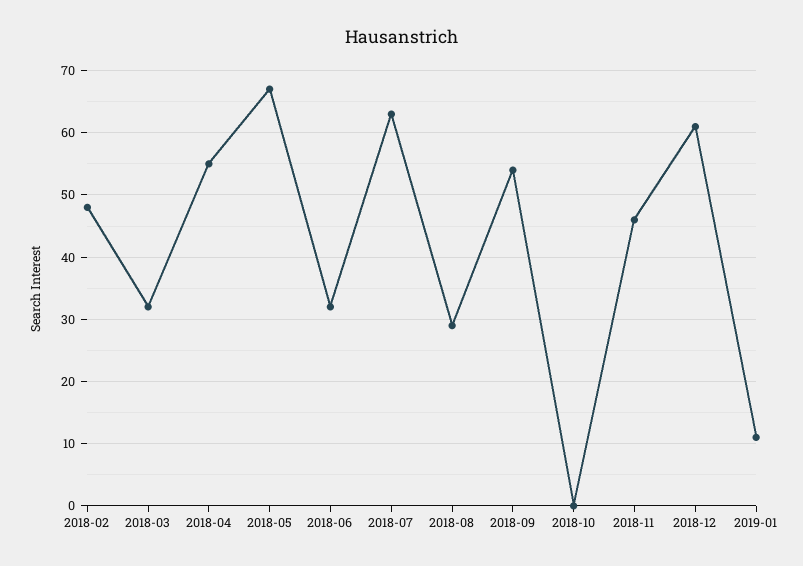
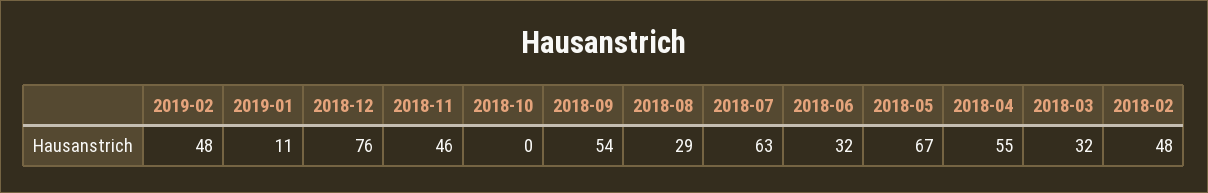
2018-12: 61 -> 76
2019-02: none -> 48

